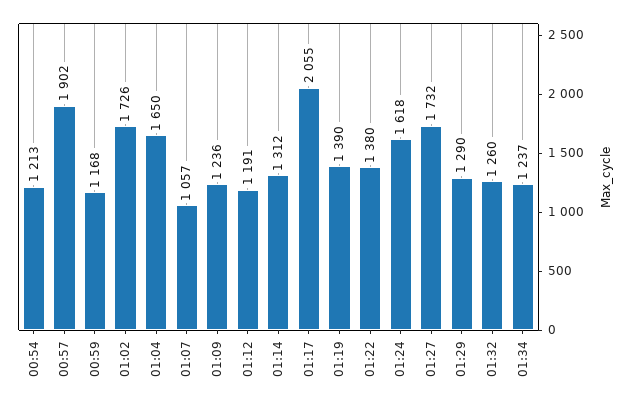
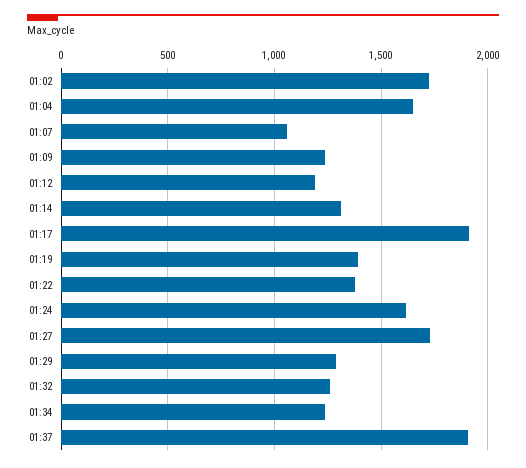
00:54: 1213 -> none
00:57: 1902 -> none
00:59: 1168 -> none
01:17: 2055 -> 1900
01:37: none -> 1900

